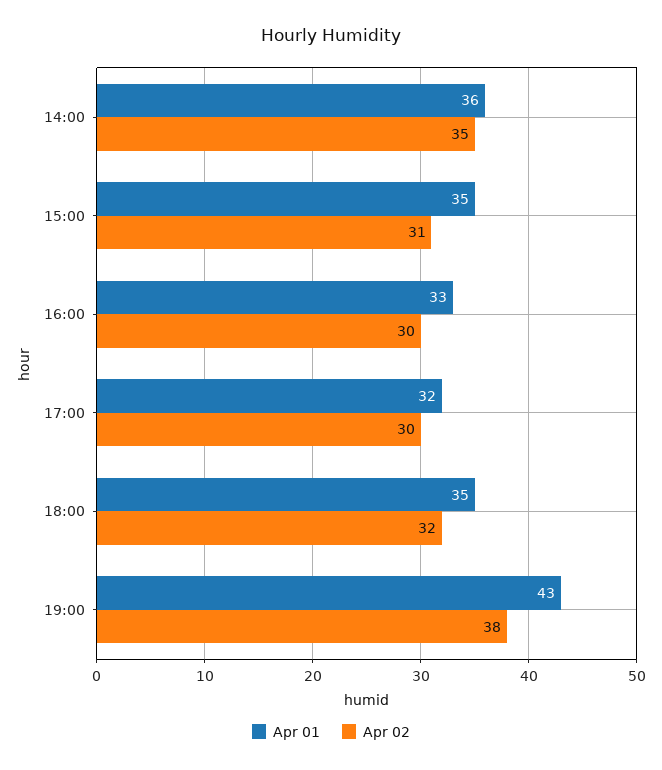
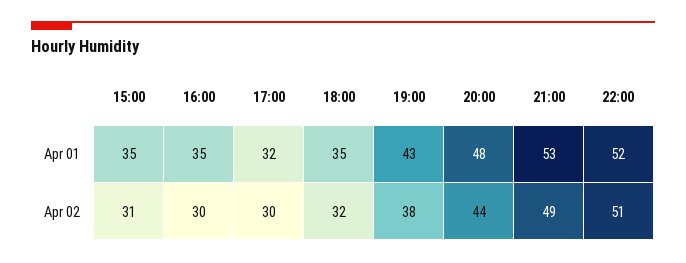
Apr 01, 14:00: 36 -> none
Apr 02, 14:00: 35 -> none
Apr 01, 16:00: 33 -> 35
Apr 01, 20:00: none -> 48
Apr 01, 21:00: none -> 53
Apr 01, 22:00: none -> 52
Apr 02, 20:00: none -> 44
Apr 02, 21:00: none -> 49
Apr 02, 22:00: none -> 51

